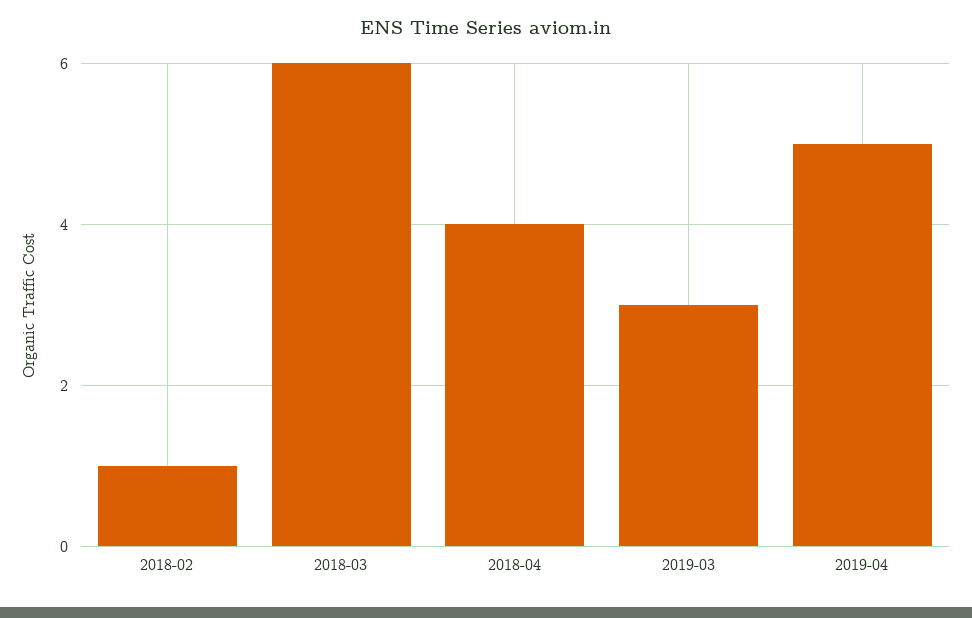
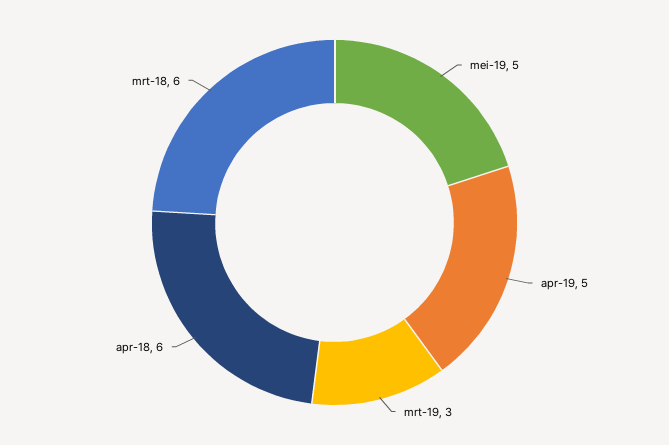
2018-02: 1 -> none
2018-04: 4 -> 6
mei-19: none -> 5

